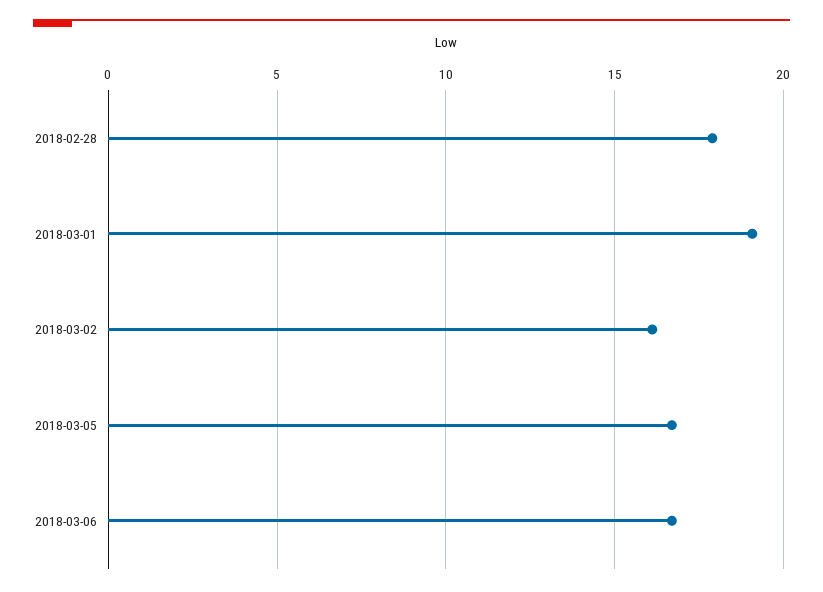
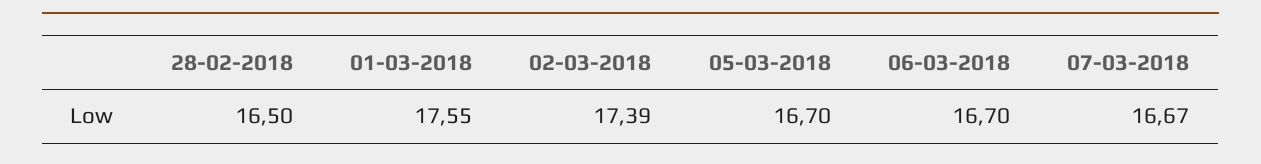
2018-02-28: 18 -> 16.5
2018-03-01: 19 -> 17.55
2018-03-02: 16 -> 17.39
07-03-2018: none -> 16.67

